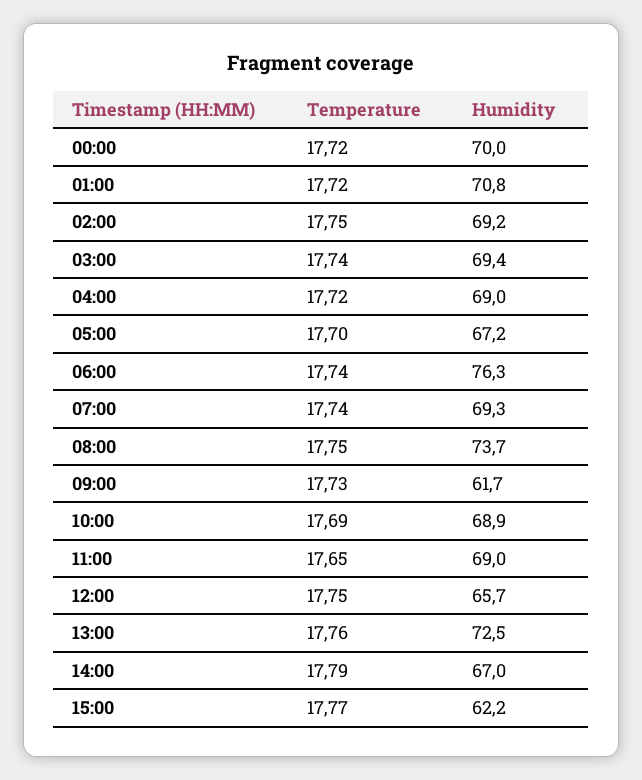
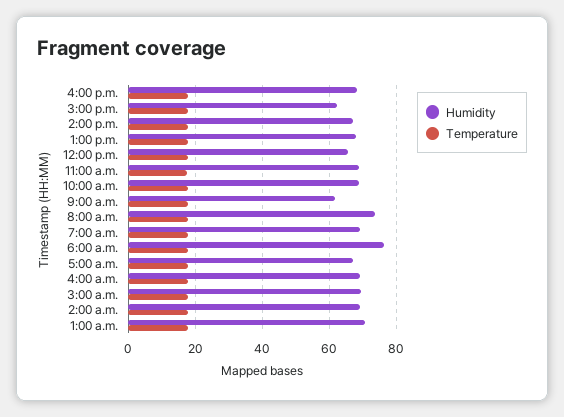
Temperature, 00:00: 17.72 -> none
Humidity, 00:00: 70 -> none
Humidity, 13:00: 72.5 -> 68
Humidity, 4:00 p.m.: none -> 68
Temperature, 4:00 p.m.: none -> 18

